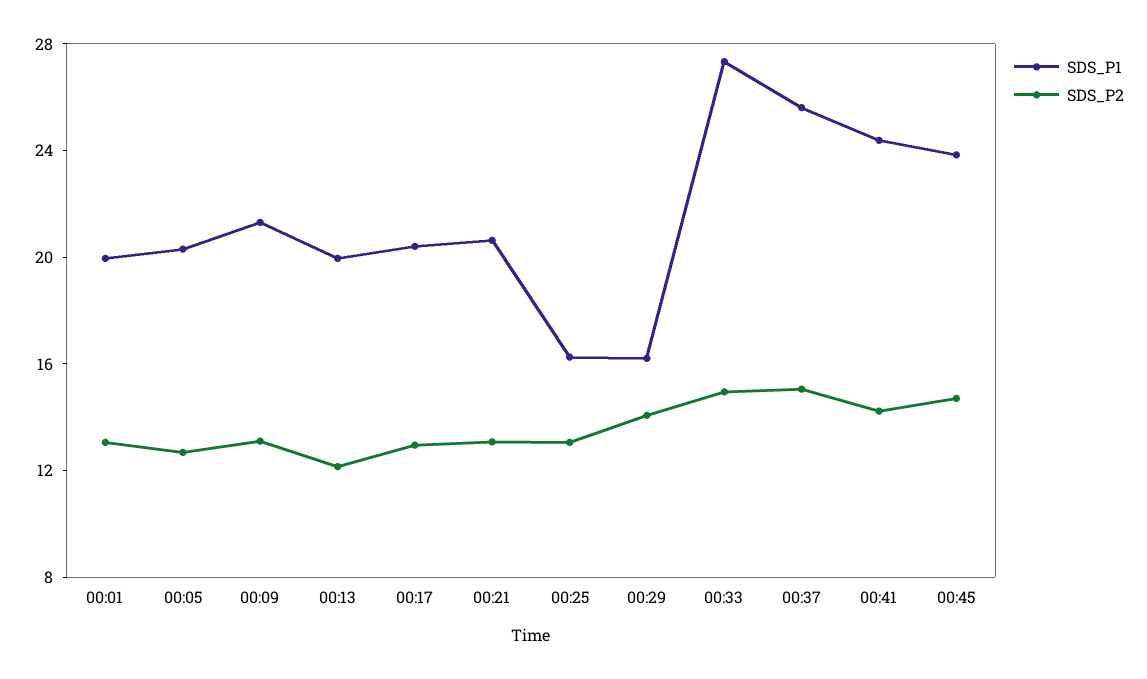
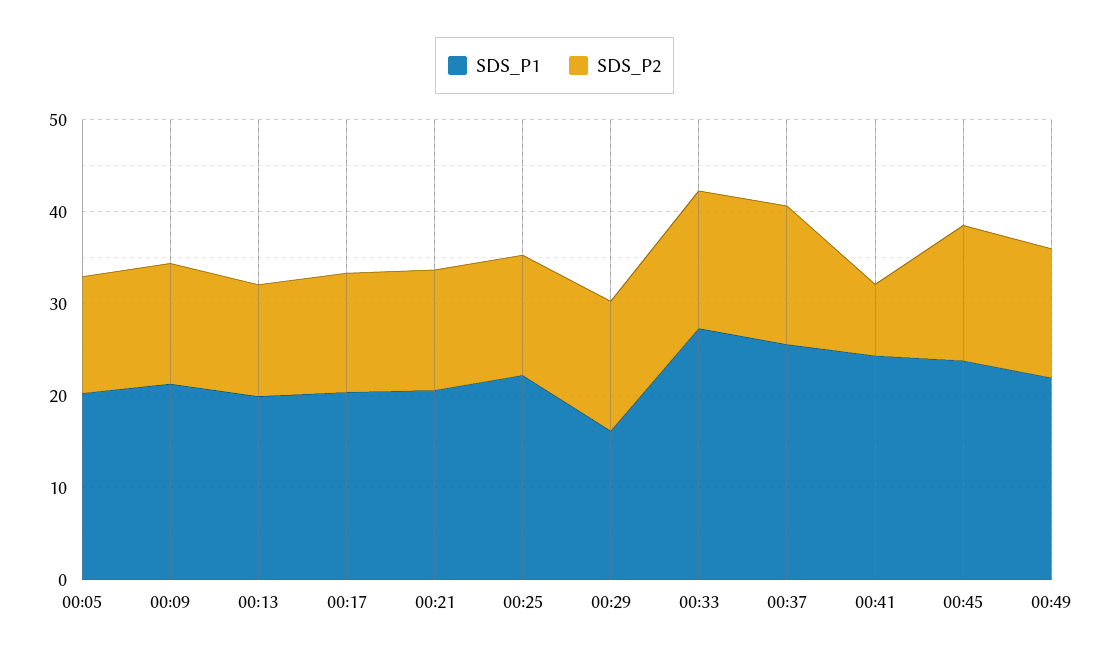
SDS_P1, 00:01: 20 -> none
SDS_P2, 00:01: 13 -> none
SDS_P1, 00:25: 16 -> 22
SDS_P2, 00:41: 14 -> 8
SDS_P1, 00:49: none -> 22
SDS_P2, 00:49: none -> 14

